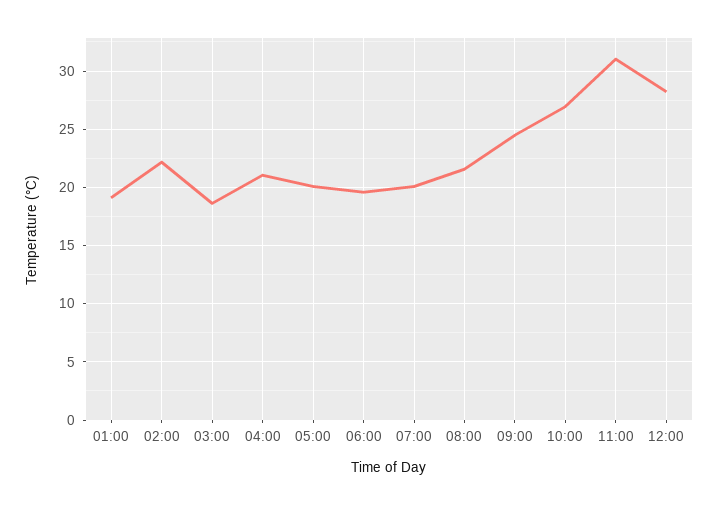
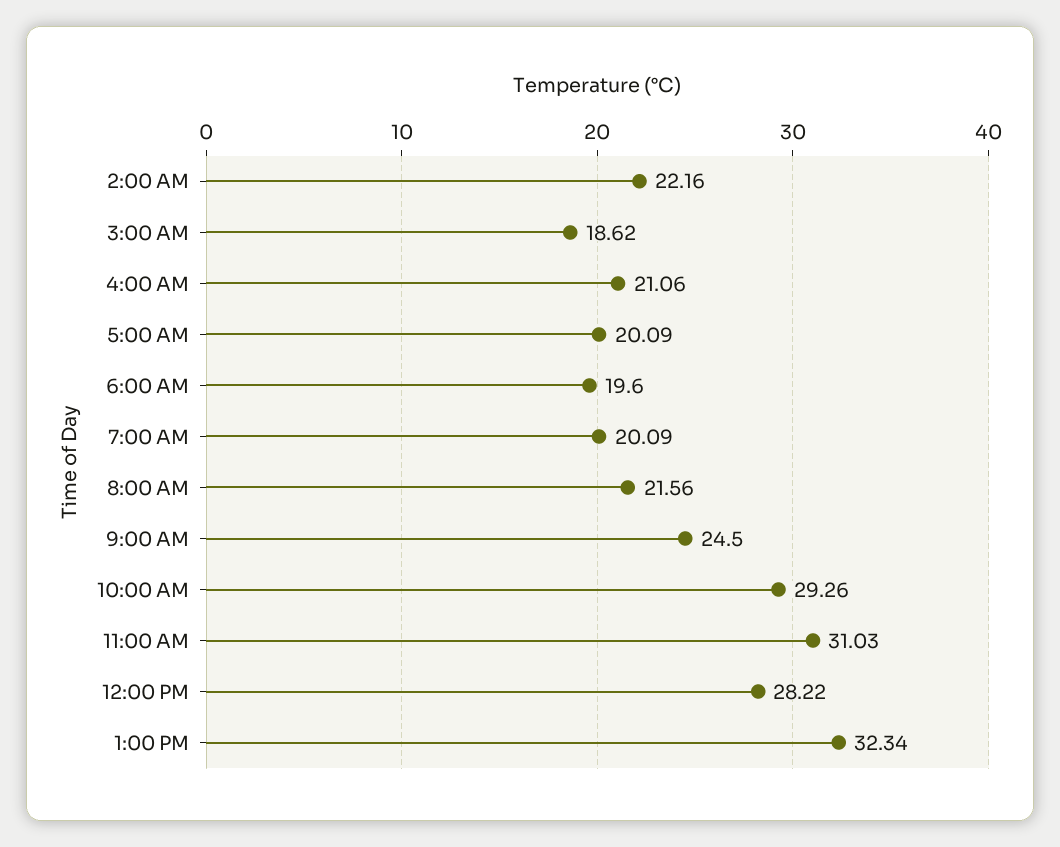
01:00: 19 -> none
10:00: 27 -> 29.26
1:00 PM: none -> 32.34

